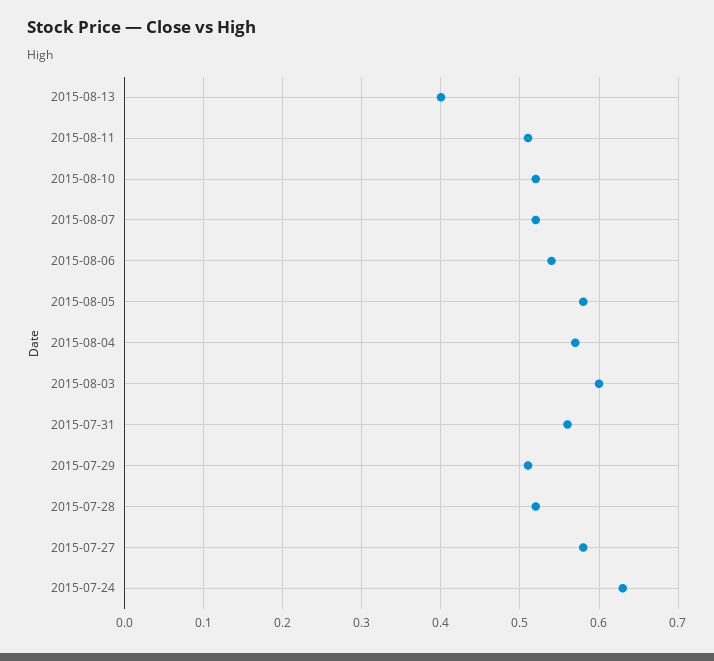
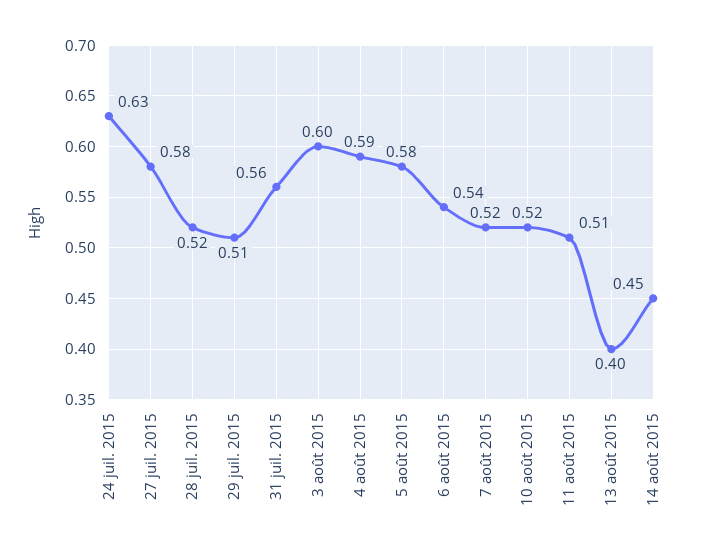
2015-08-04: 0.57 -> 0.59
14 août 2015: none -> 0.45

